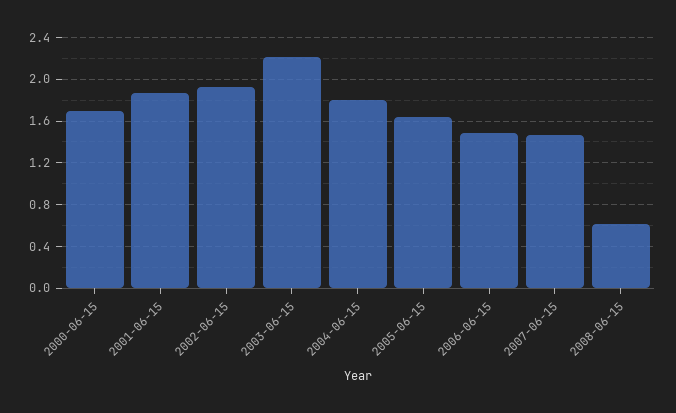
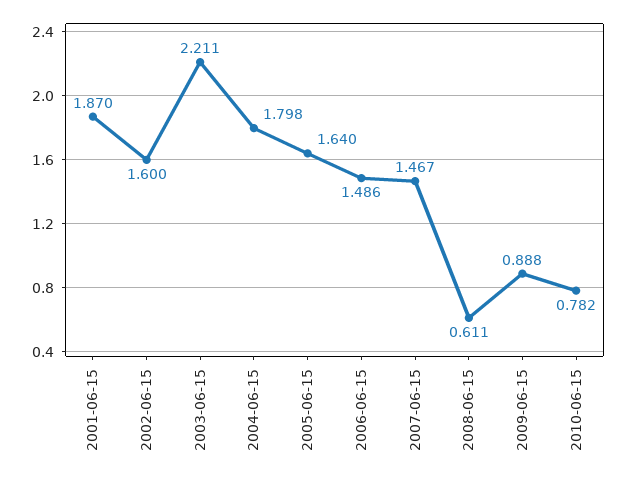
2000-06-15: 1.7 -> none
2002-06-15: 1.9 -> 1.6
2009-06-15: none -> 0.888
2010-06-15: none -> 0.782

